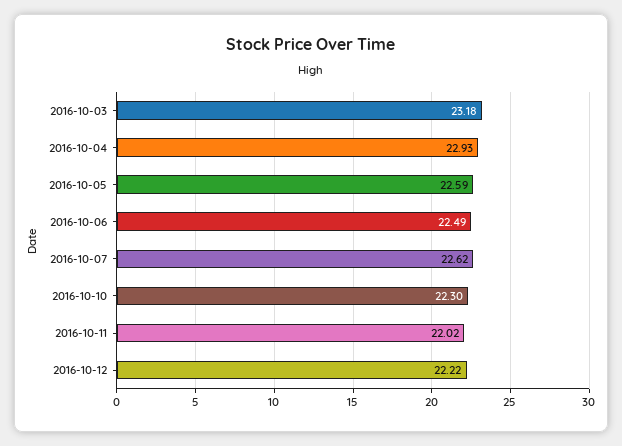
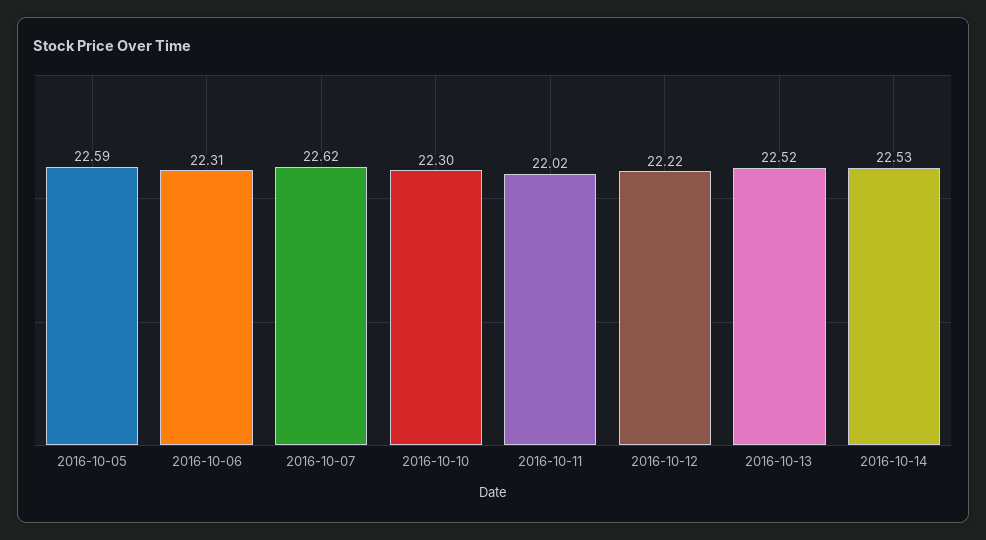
2016-10-03: 23.18 -> none
2016-10-04: 22.93 -> none
2016-10-06: 22.49 -> 22.31
2016-10-13: none -> 22.52
2016-10-14: none -> 22.53

